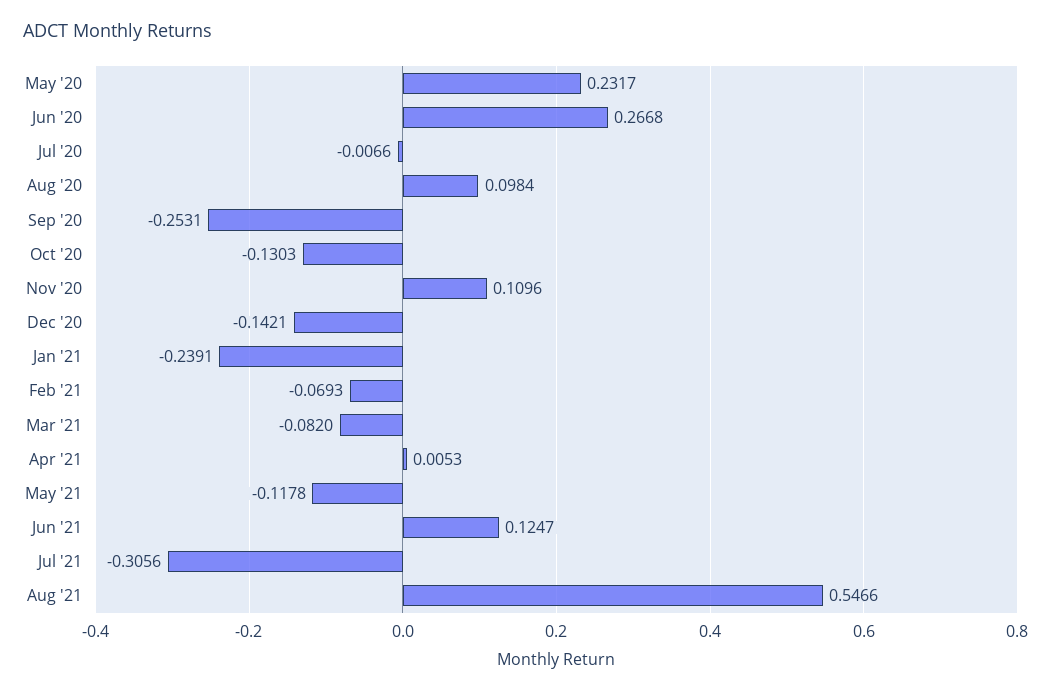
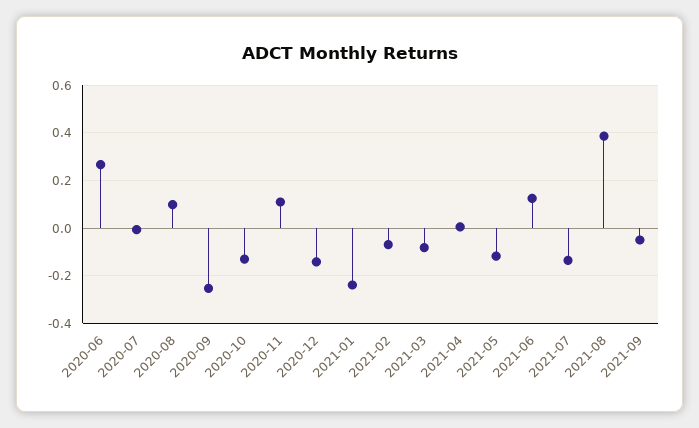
May '20: 0.2317 -> none
Jul '21: -0.3056 -> -0.15
Aug '21: 0.5466 -> 0.4
2021-09: none -> -0.05

